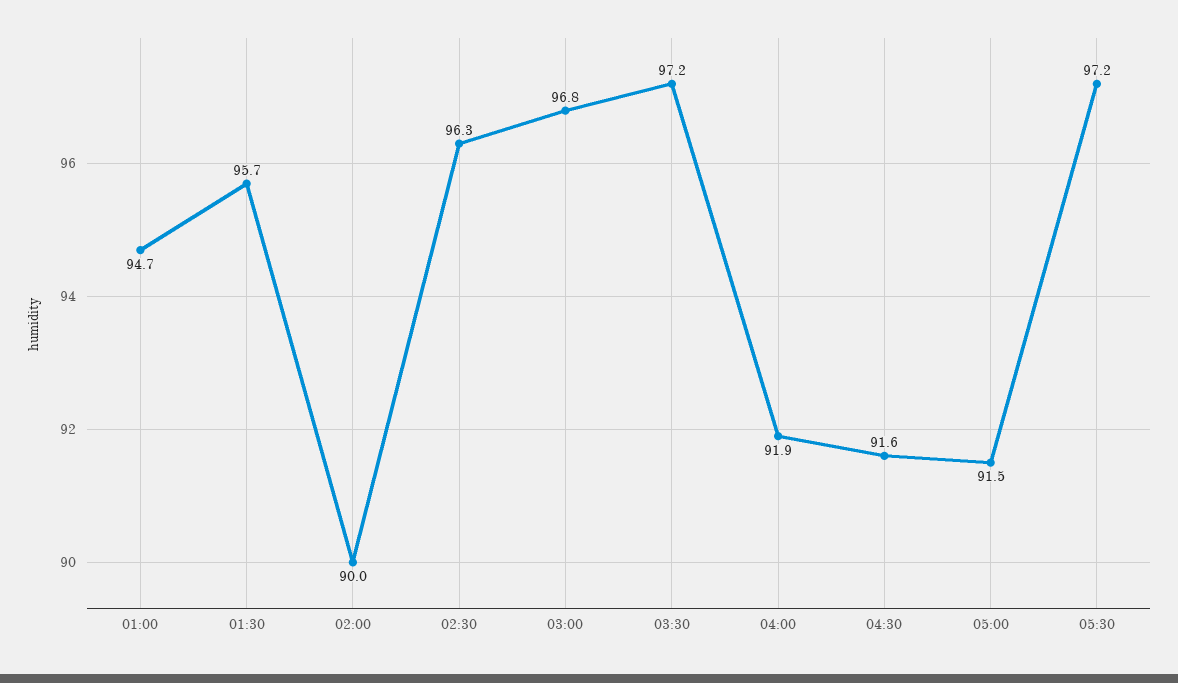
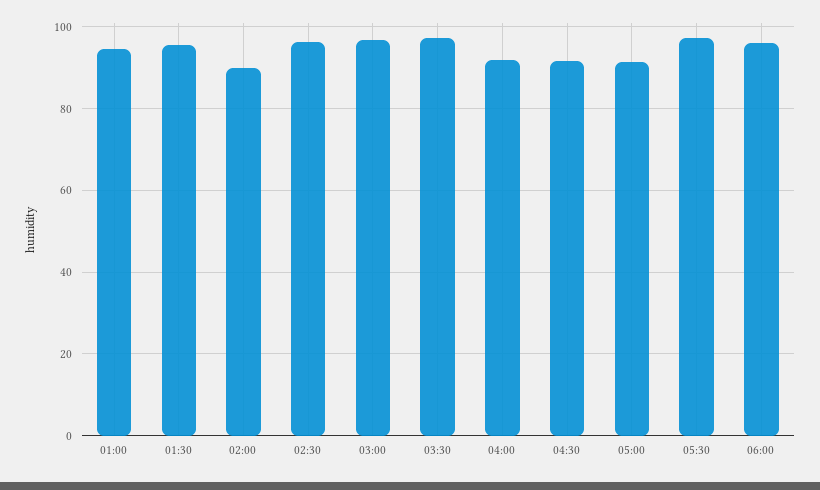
06:00: none -> 96

